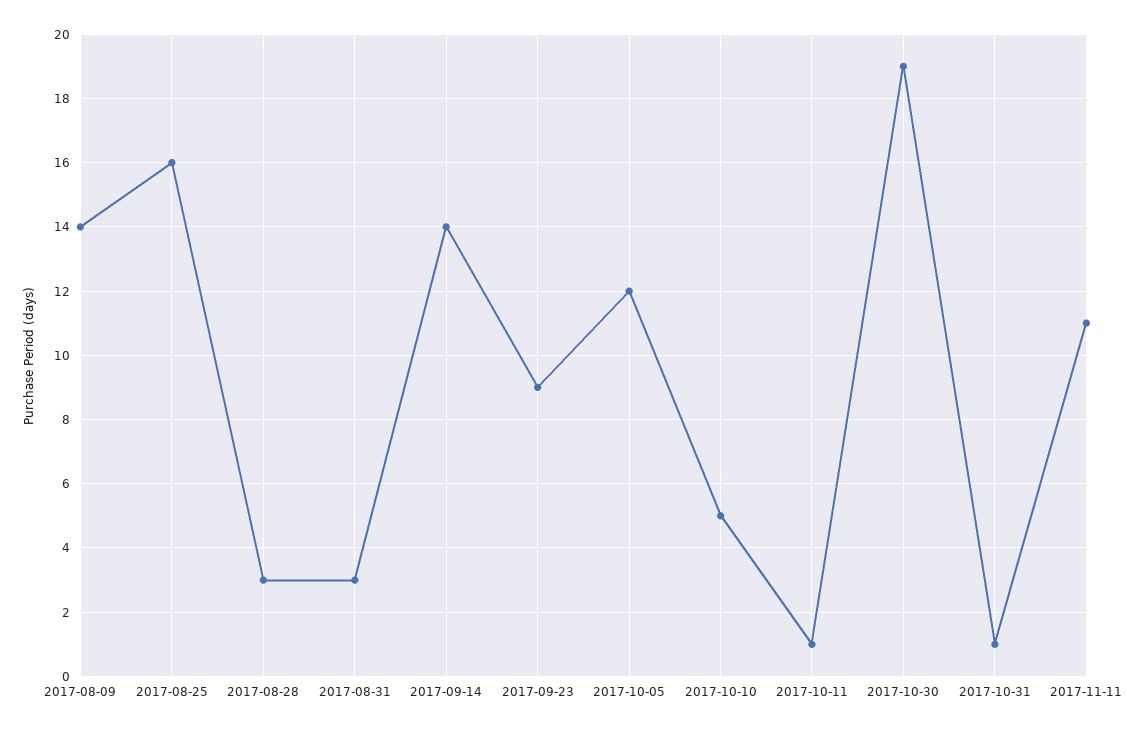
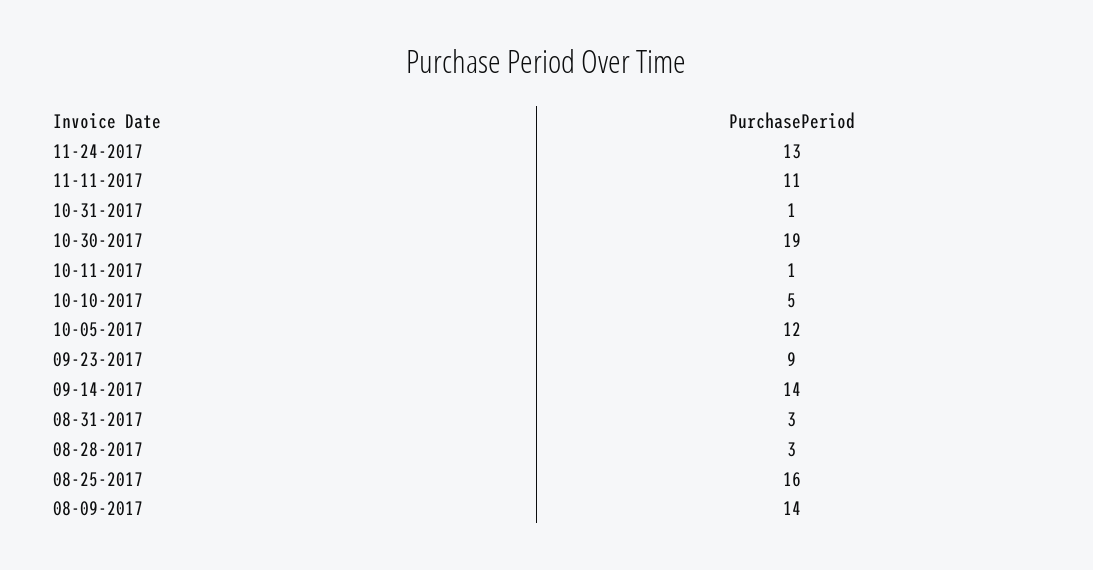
11-24-2017: none -> 13

